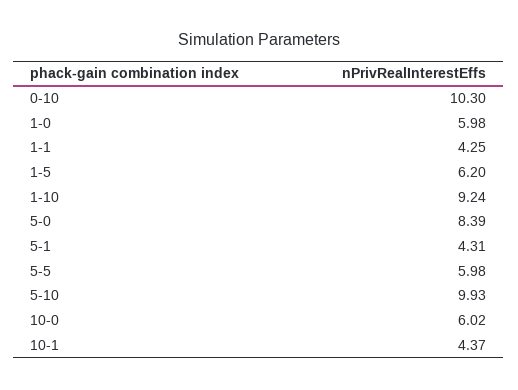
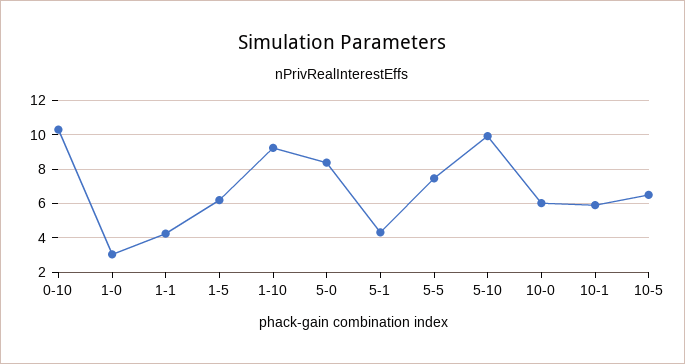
1-0: 5.98 -> 3
5-5: 5.98 -> 7.5
10-1: 4.37 -> 6
10-5: none -> 6.5

